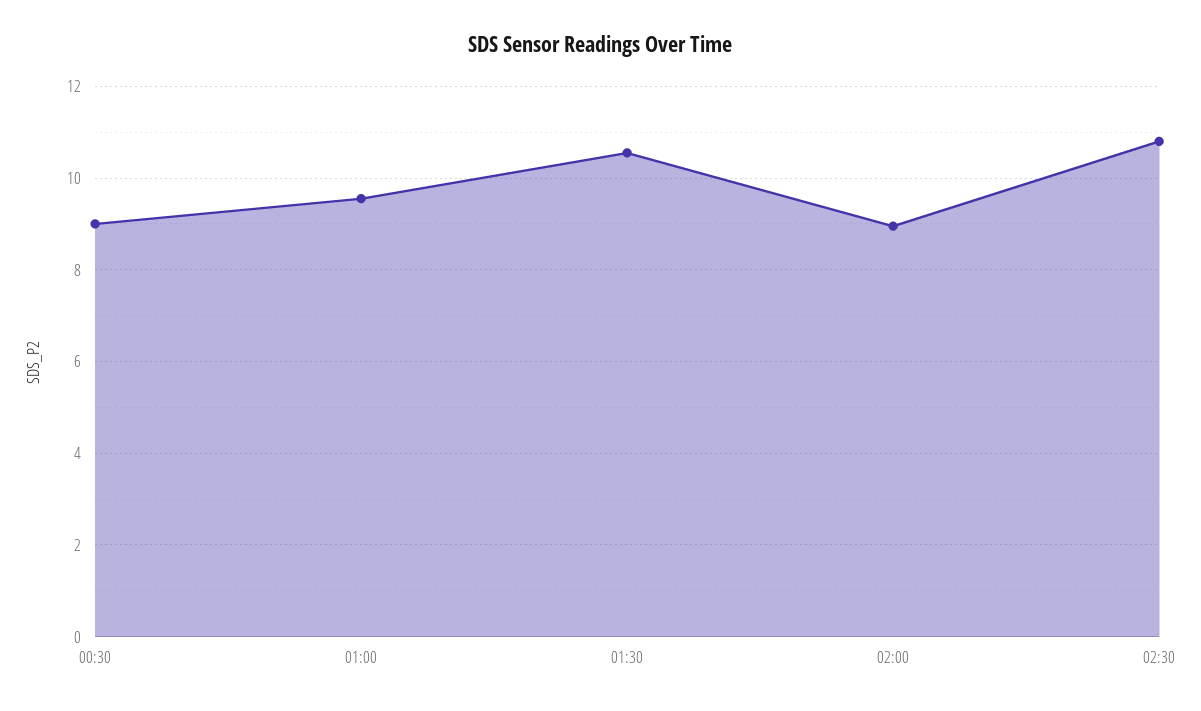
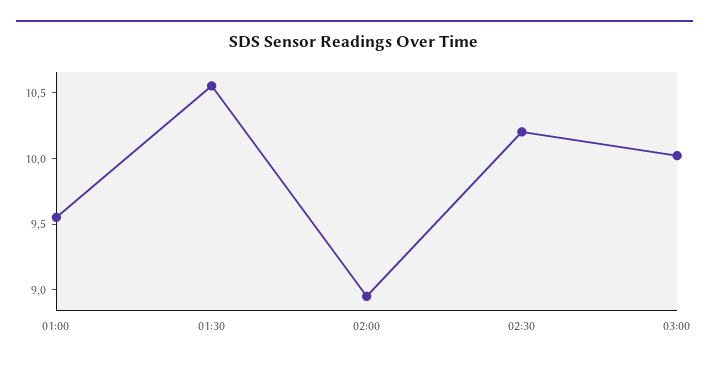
00:30: 9 -> none
02:30: 10.8 -> 10.2
03:00: none -> 10

